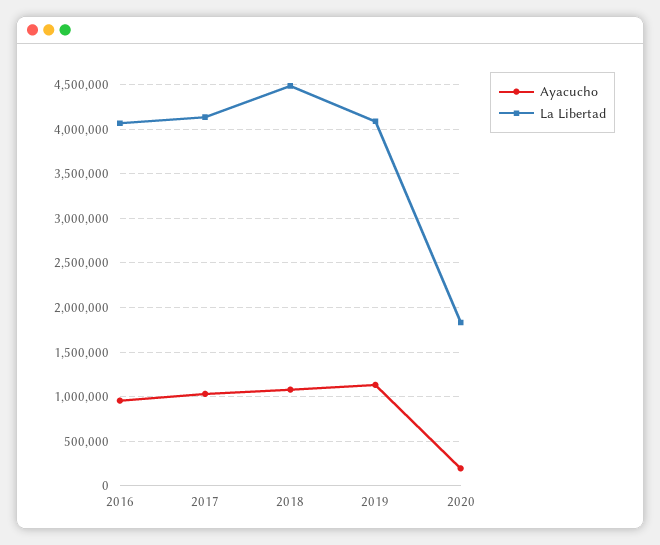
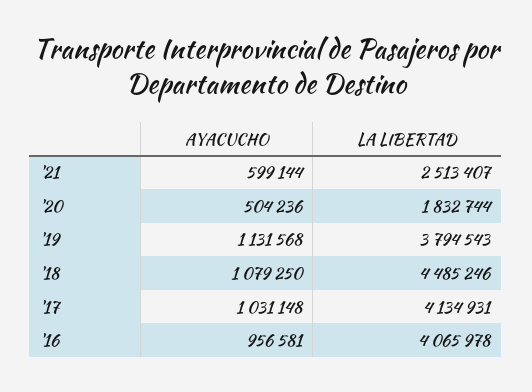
La Libertad, 2019: 4100000 -> 3794543
Ayacucho, 2020: 200000 -> 504236
Ayacucho, '21: none -> 599144
La Libertad, '21: none -> 2513407

